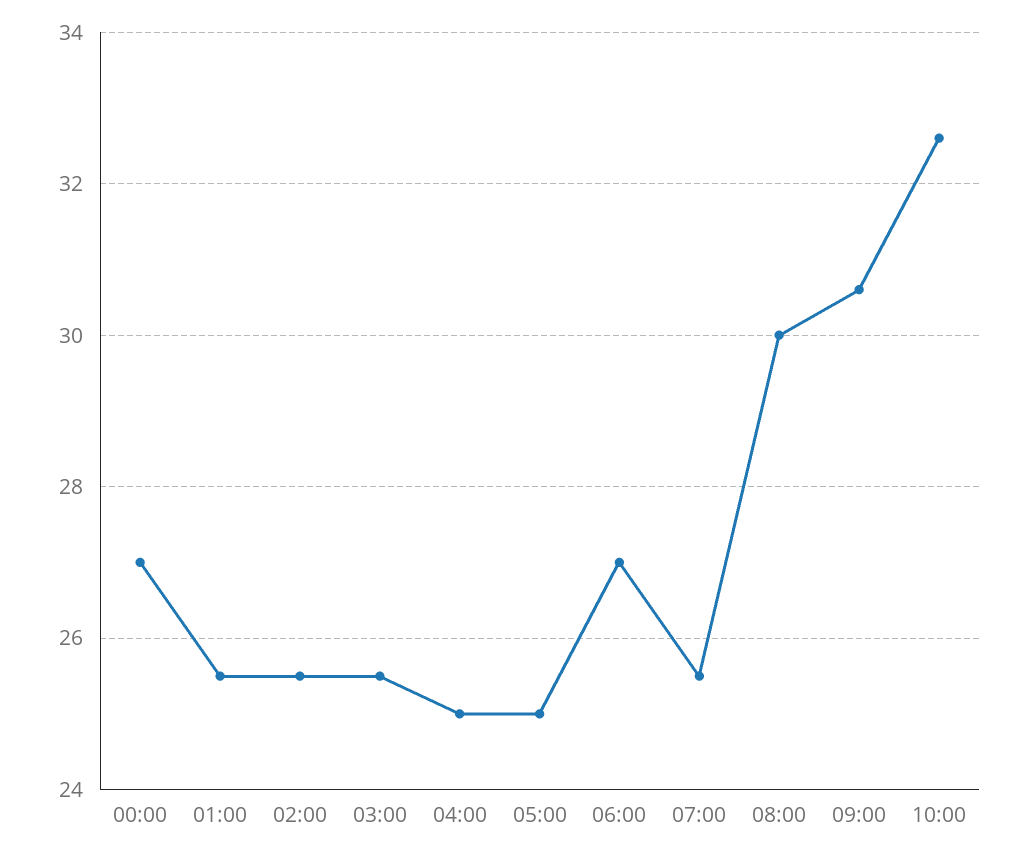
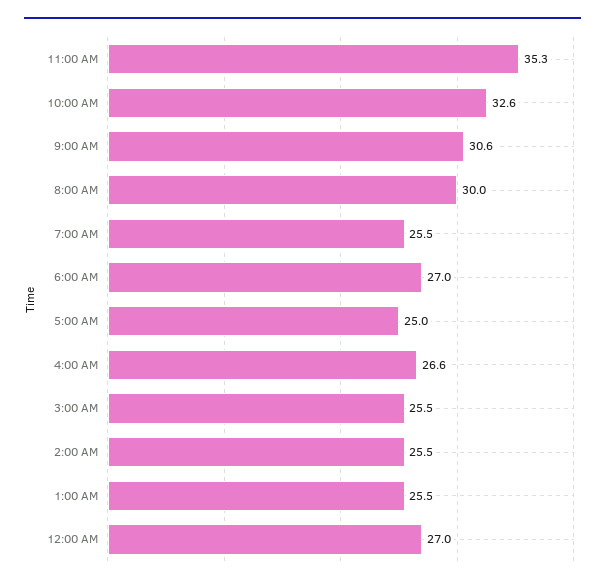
04:00: 25 -> 26.6
11:00 AM: none -> 35.3

